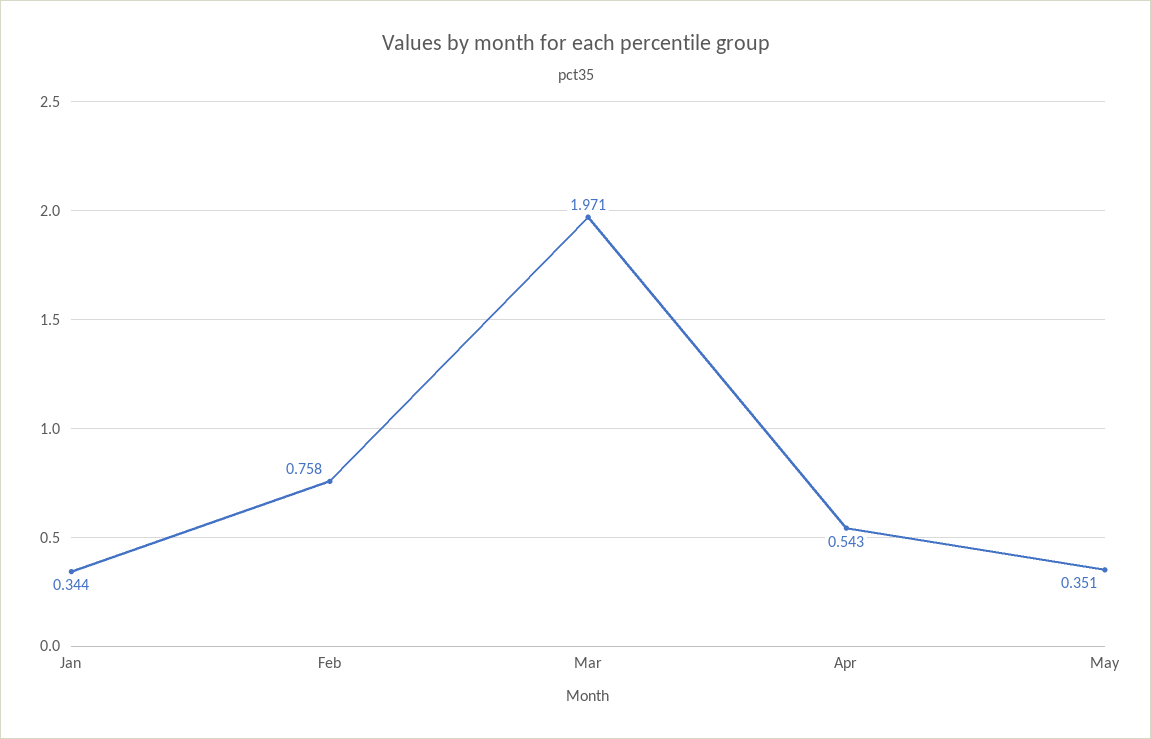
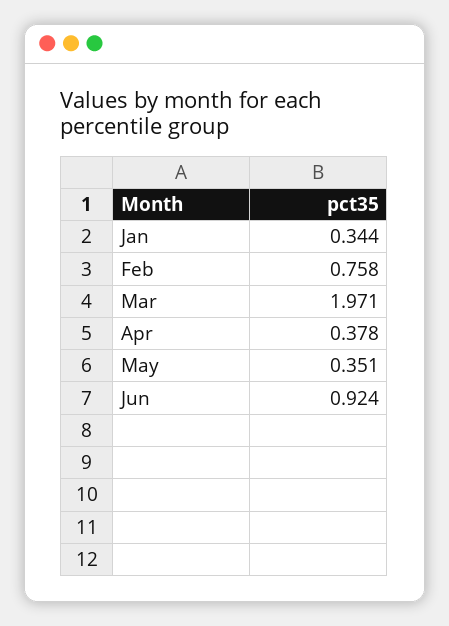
Apr: 0.543 -> 0.378
Jun: none -> 0.924

